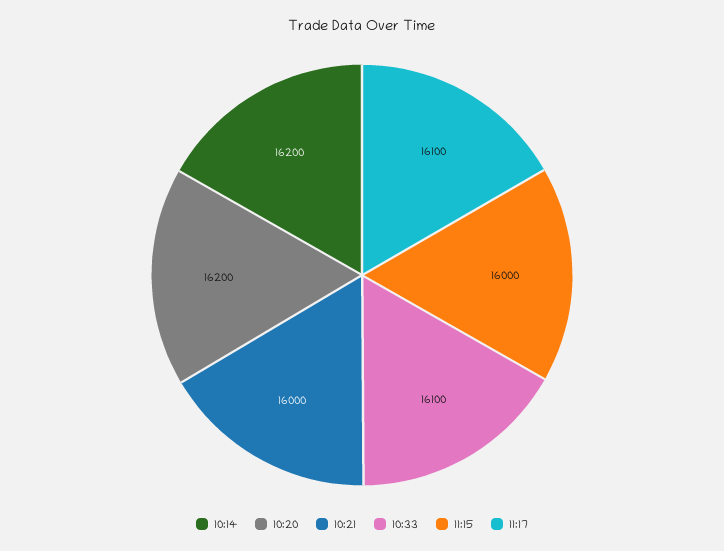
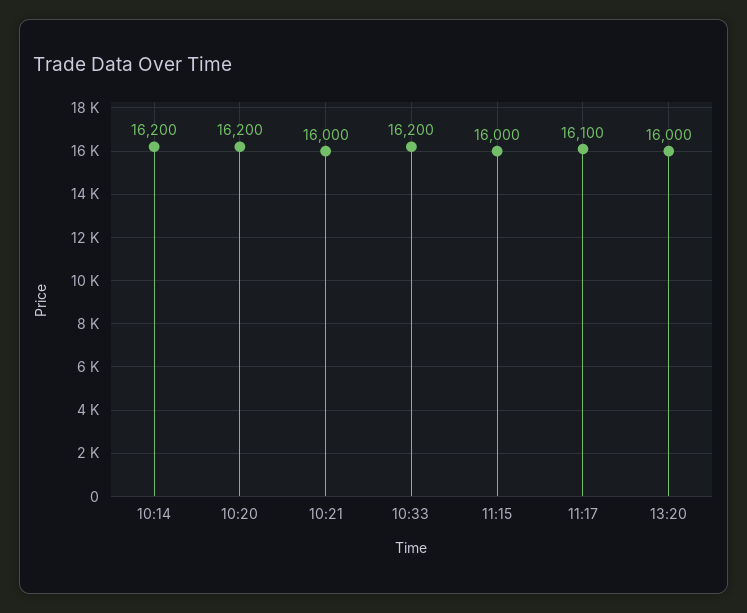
10:33: 16100 -> 16200
13:20: none -> 16000

